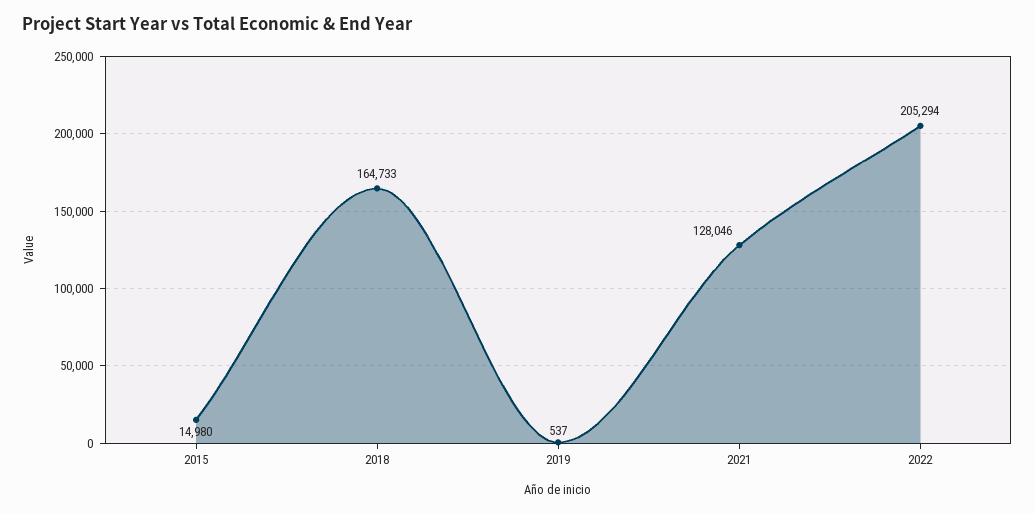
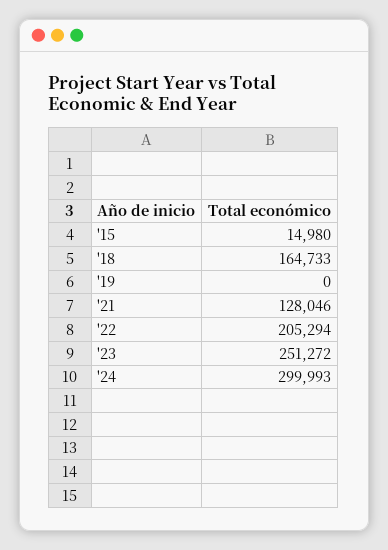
2019: 537 -> 0
'23: none -> 251272
'24: none -> 299993

